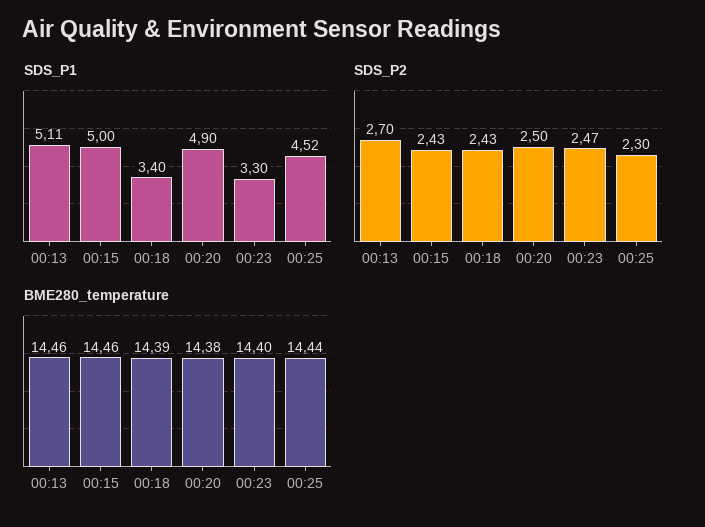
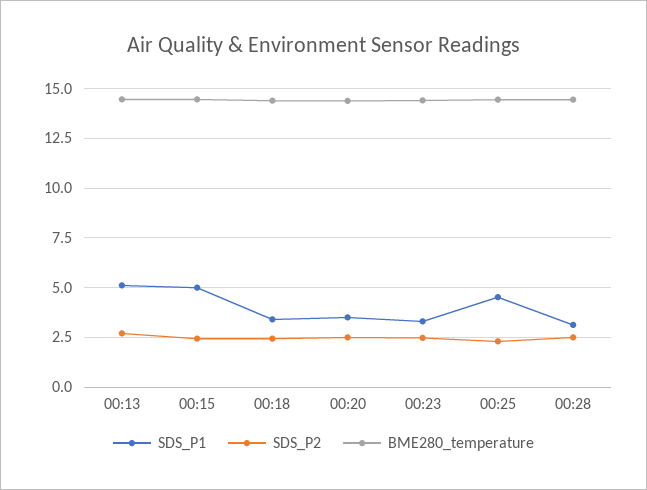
SDS_P1, 00:20: 4.9 -> 3.5
SDS_P1, 00:28: none -> 3
SDS_P2, 00:28: none -> 2.5
BME280_temperature, 00:28: none -> 14.5

